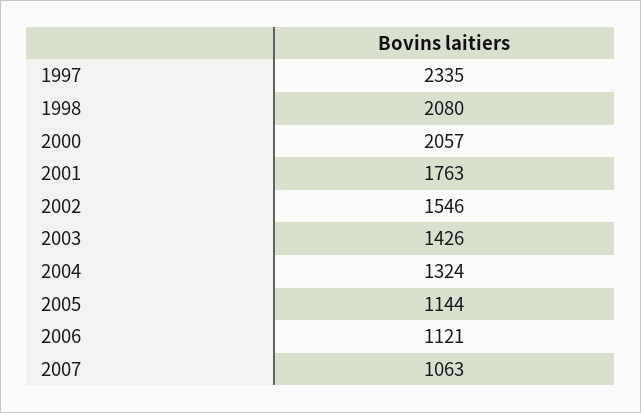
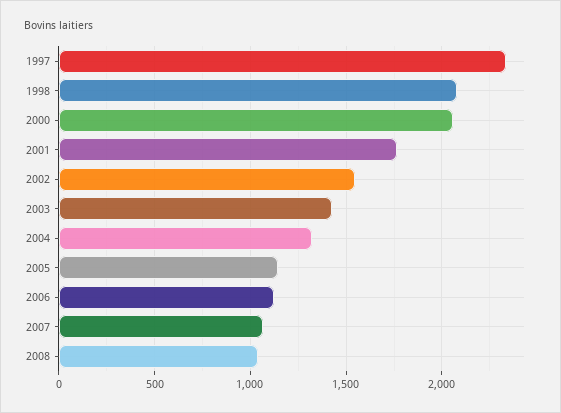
2008: none -> 1050

